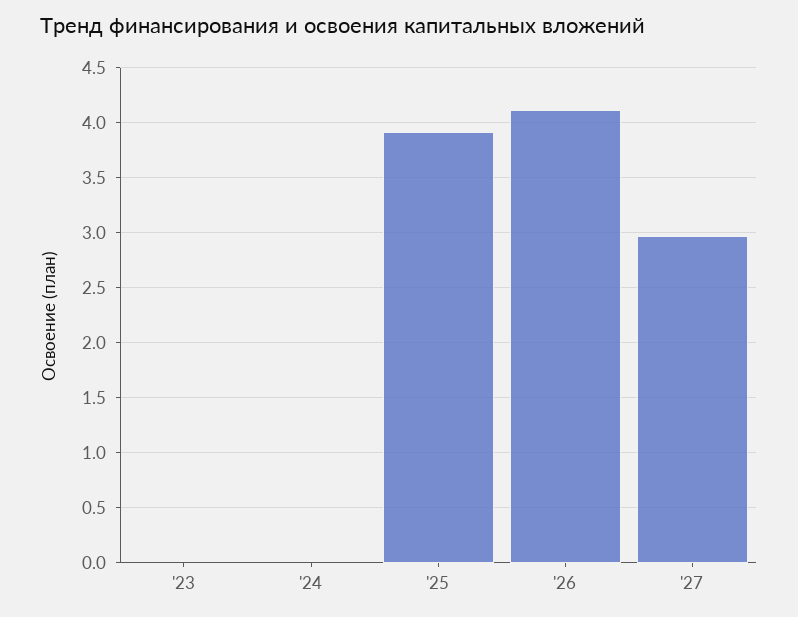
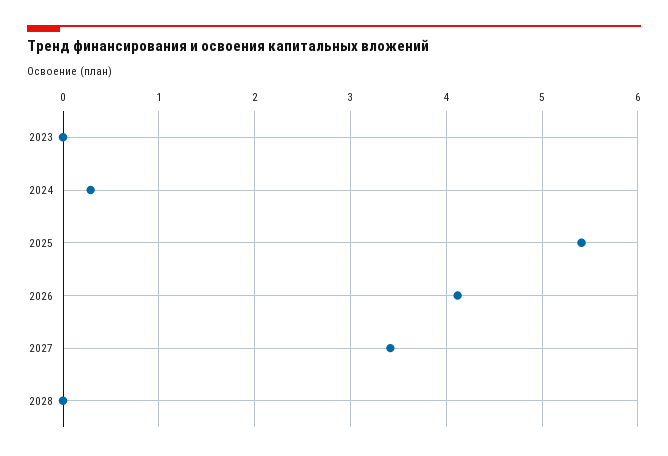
'24: 0 -> 0.3
'25: 3.9 -> 5.4
'27: 3 -> 3.4
2028: none -> 0

